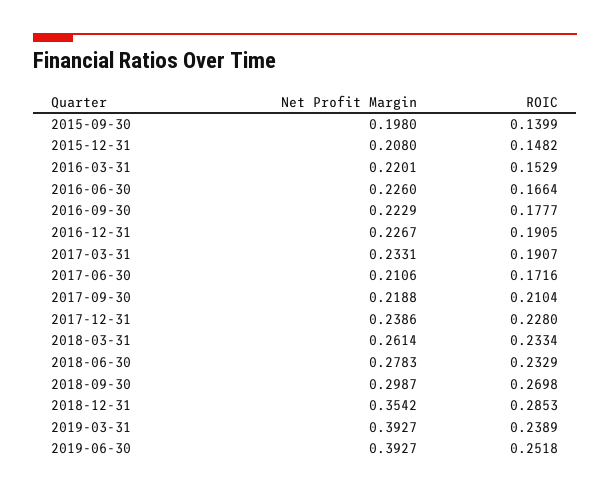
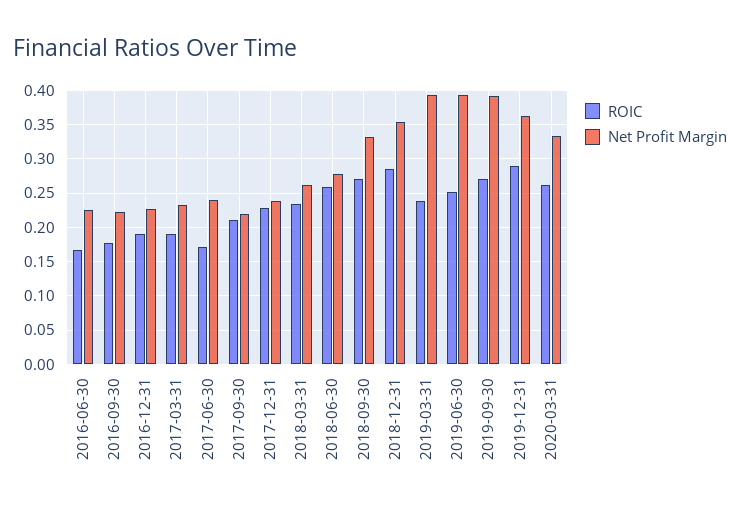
Net Profit Margin, 2015-09-30: 0.198 -> none
ROIC, 2015-09-30: 0.1399 -> none
Net Profit Margin, 2015-12-31: 0.208 -> none
ROIC, 2015-12-31: 0.1482 -> none
Net Profit Margin, 2016-03-31: 0.2201 -> none
ROIC, 2016-03-31: 0.1529 -> none
Net Profit Margin, 2017-06-30: 0.2106 -> 0.24
ROIC, 2018-06-30: 0.2329 -> 0.26
Net Profit Margin, 2018-09-30: 0.2987 -> 0.33
ROIC, 2019-09-30: none -> 0.27
Net Profit Margin, 2019-09-30: none -> 0.39
ROIC, 2019-12-31: none -> 0.29
Net Profit Margin, 2019-12-31: none -> 0.36
ROIC, 2020-03-31: none -> 0.26
Net Profit Margin, 2020-03-31: none -> 0.33

